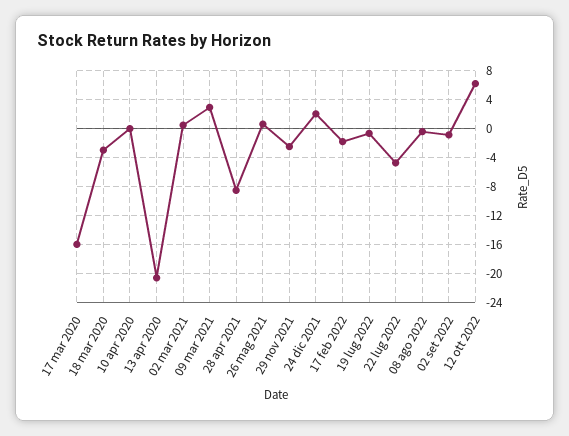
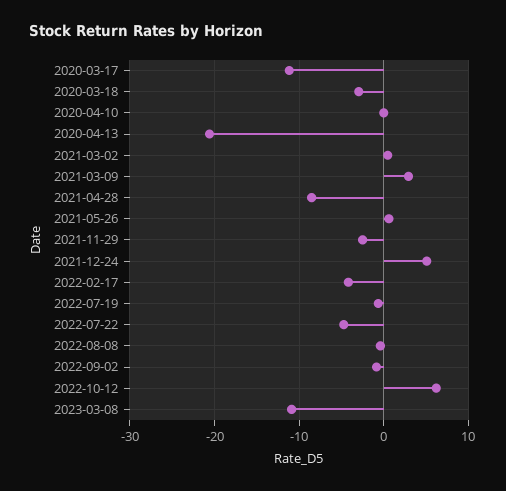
17 mar 2020: -16 -> -11
24 dic 2021: 2 -> 5
17 feb 2022: -2 -> -4
2023-03-08: none -> -11

